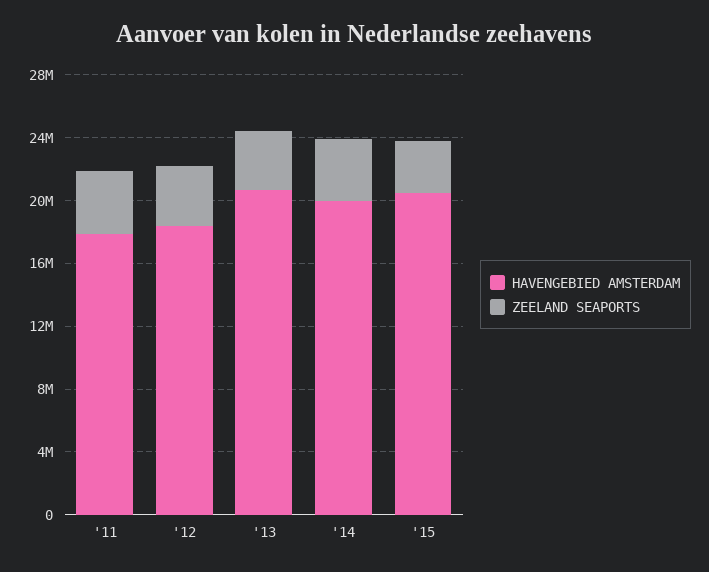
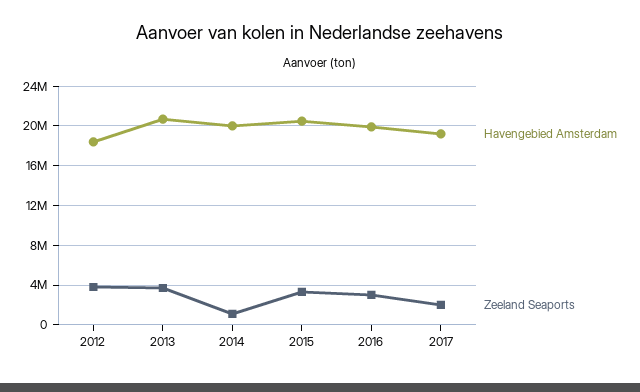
HAVENGEBIED AMSTERDAM, '11: 18000000 -> none
ZEELAND SEAPORTS, '11: 4000000 -> none
ZEELAND SEAPORTS, '14: 4000000 -> 1000000
HAVENGEBIED AMSTERDAM, 2016: none -> 20000000
ZEELAND SEAPORTS, 2016: none -> 3000000
HAVENGEBIED AMSTERDAM, 2017: none -> 19000000
ZEELAND SEAPORTS, 2017: none -> 2000000

